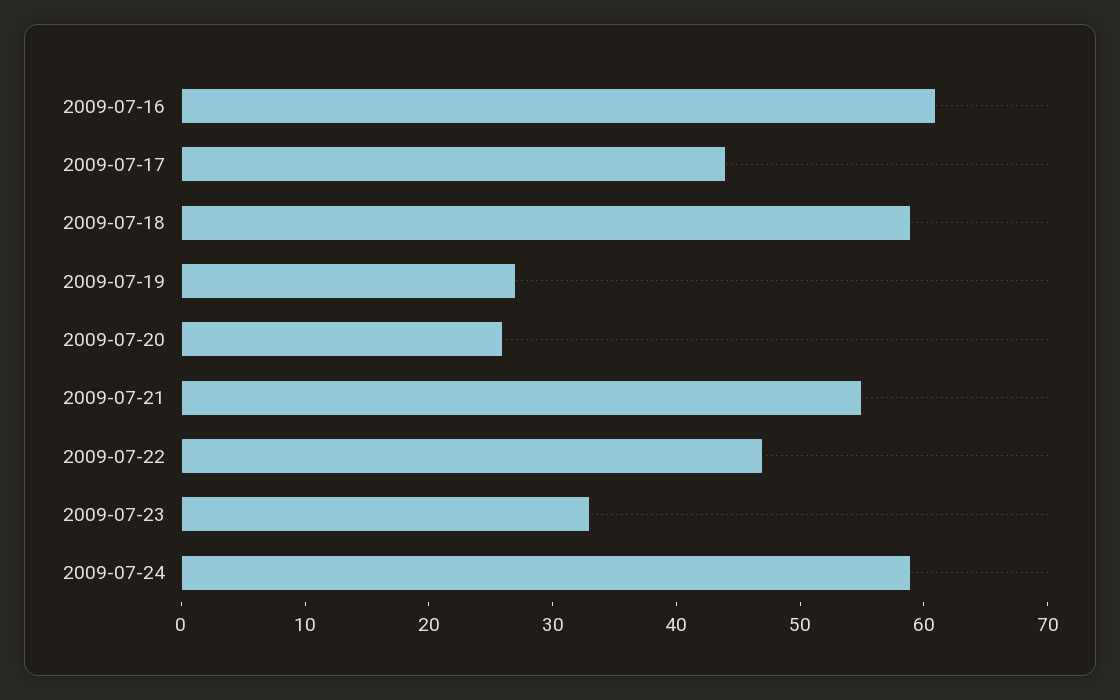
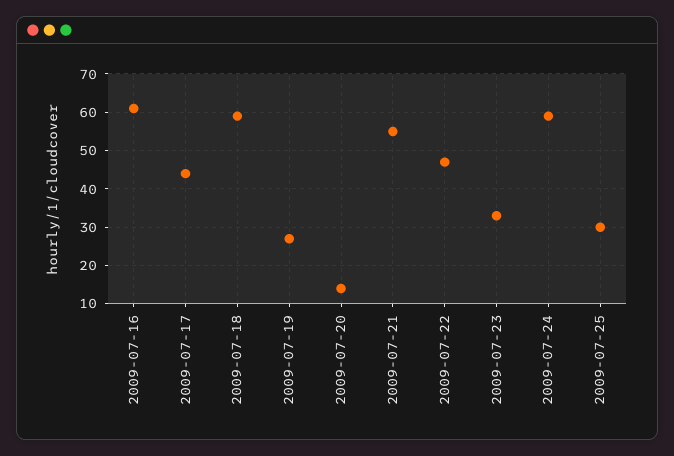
2009-07-20: 26 -> 15
2009-07-25: none -> 30

